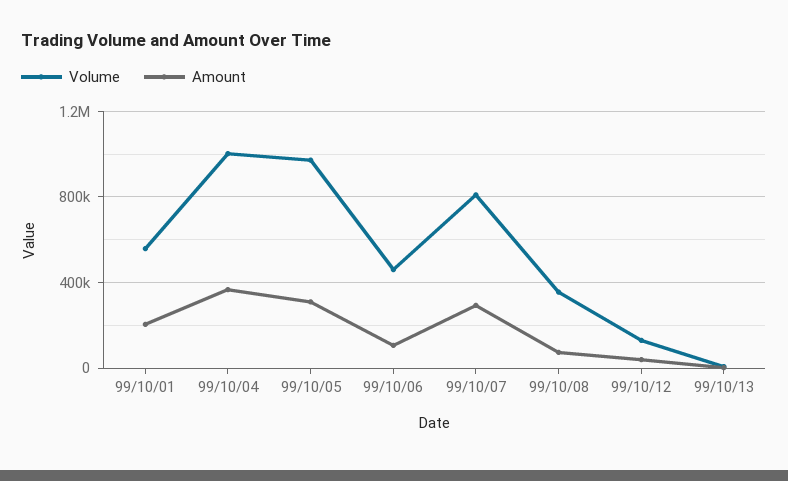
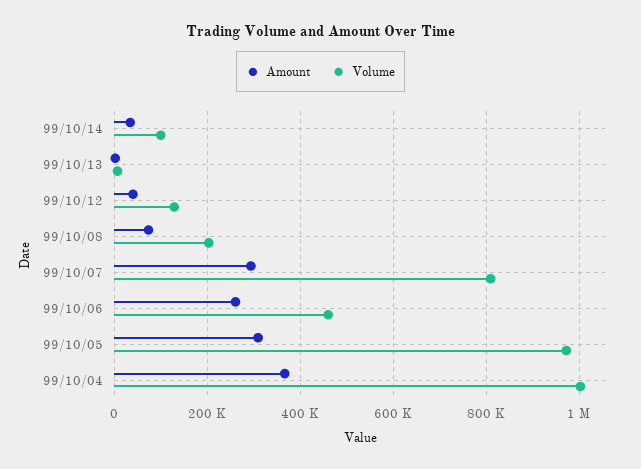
Volume, 99/10/01: 550000 -> none
Amount, 99/10/01: 200000 -> none
Amount, 99/10/06: 100000 -> 260000
Volume, 99/10/08: 350000 -> 200000
Amount, 99/10/14: none -> 40000
Volume, 99/10/14: none -> 100000

